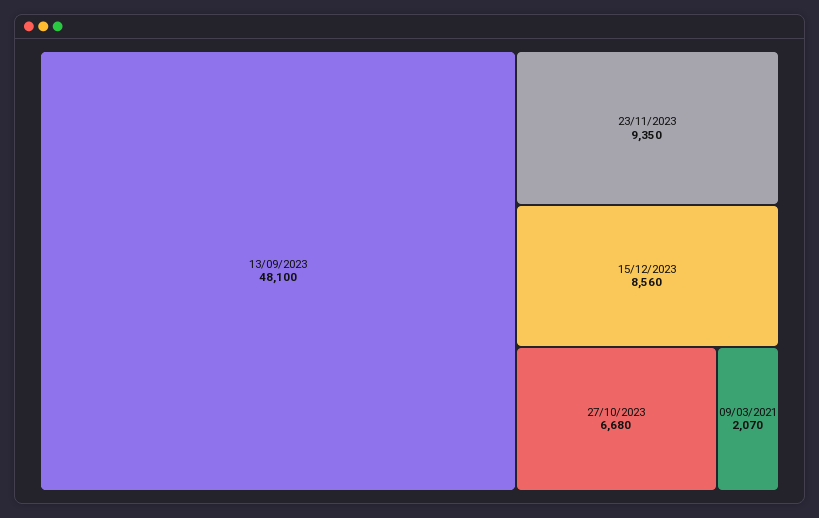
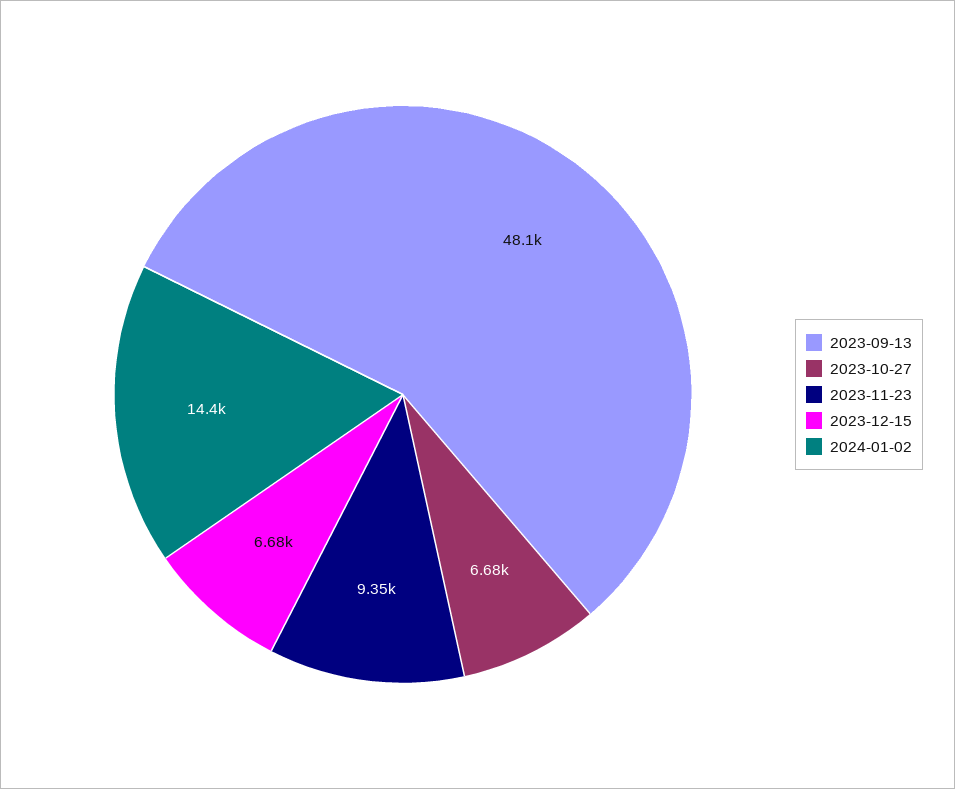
15/12/2023: 8560 -> 6680
09/03/2021: 2070 -> none
2024-01-02: none -> 14400

